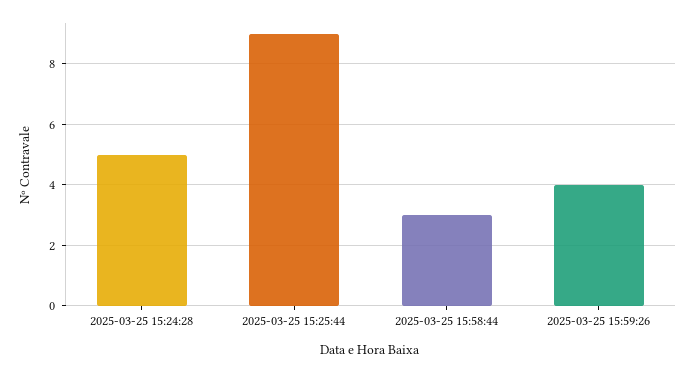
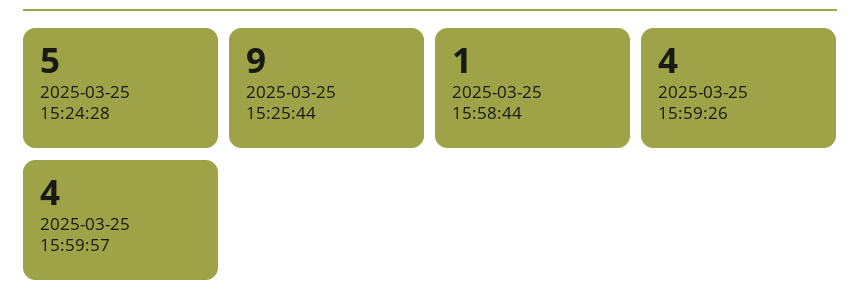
2025-03-25 15:58:44: 3 -> 1
2025-03-25 15:59:57: none -> 4

